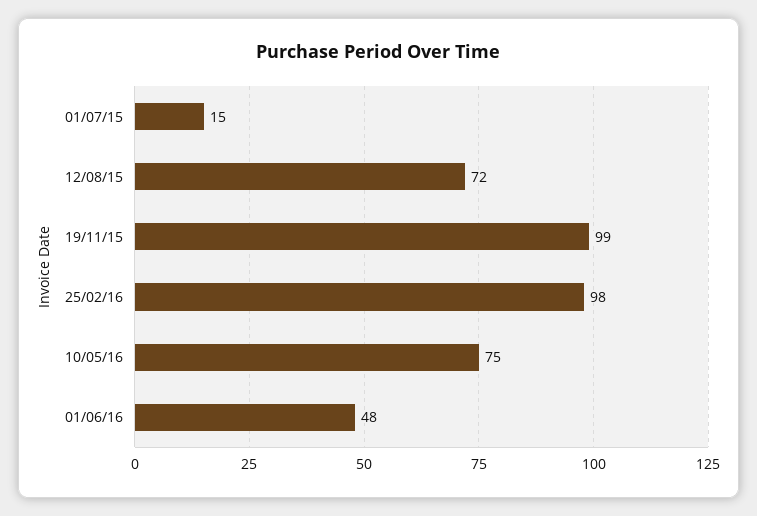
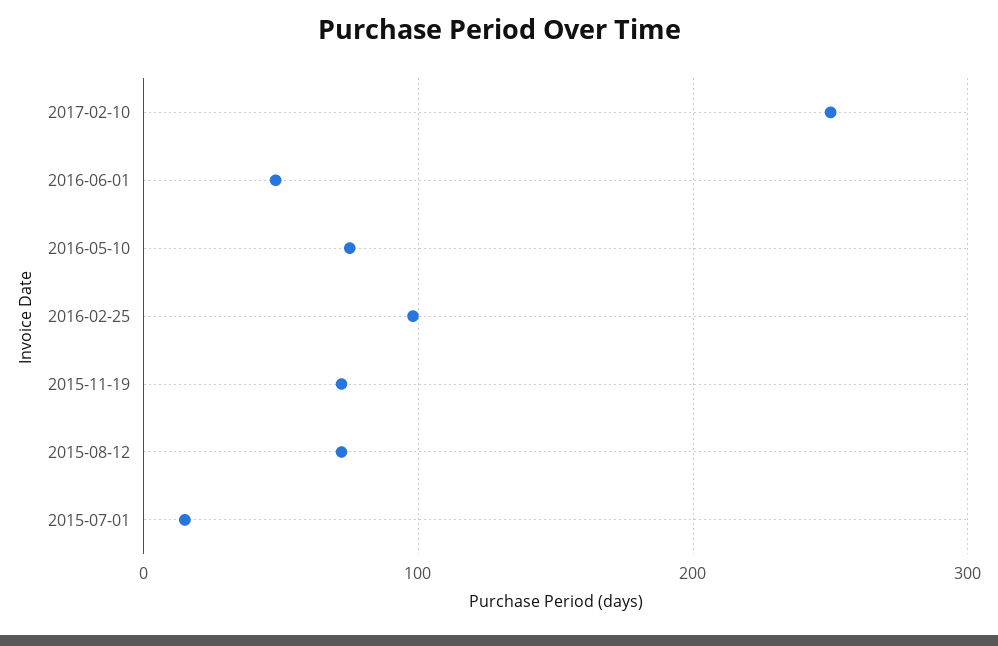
19/11/15: 99 -> 70
2017-02-10: none -> 250

